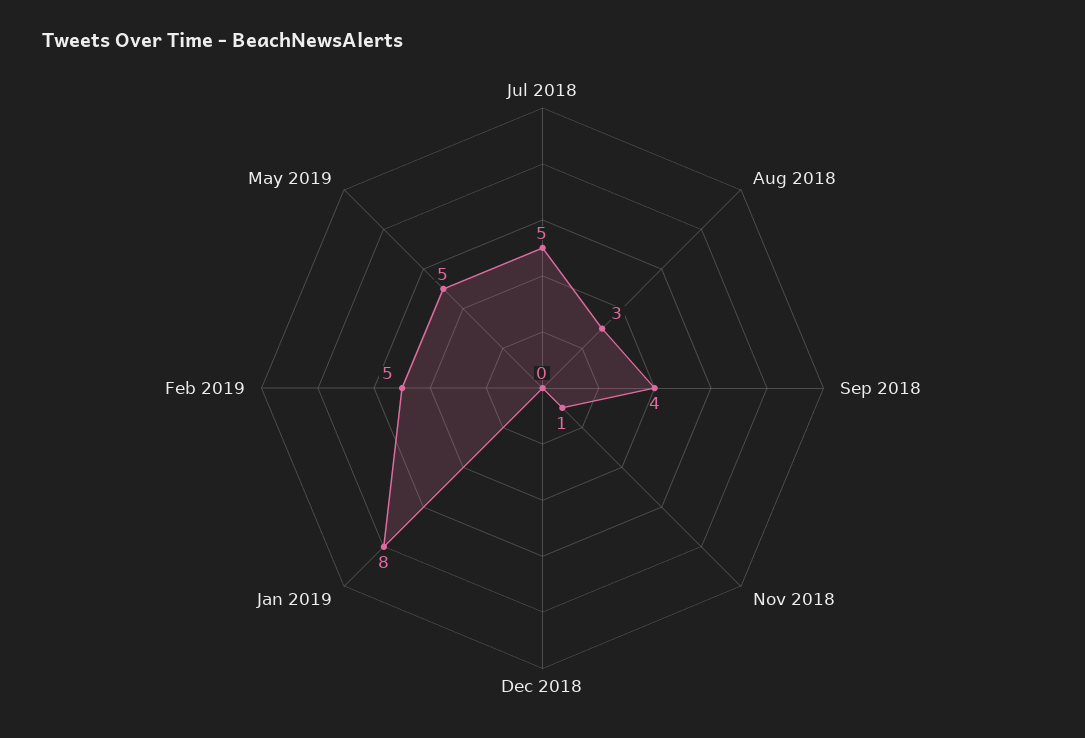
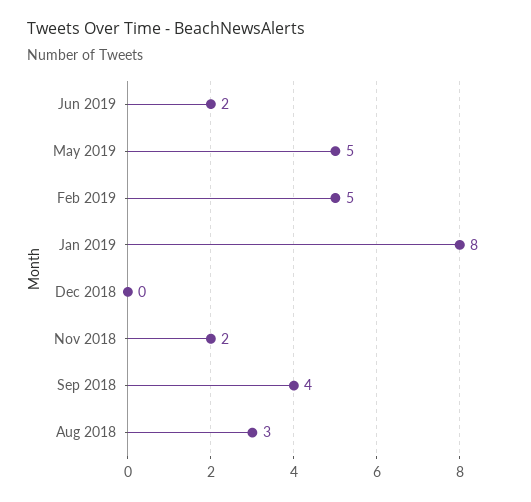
Jul 2018: 5 -> none
Nov 2018: 1 -> 2
Jun 2019: none -> 2

